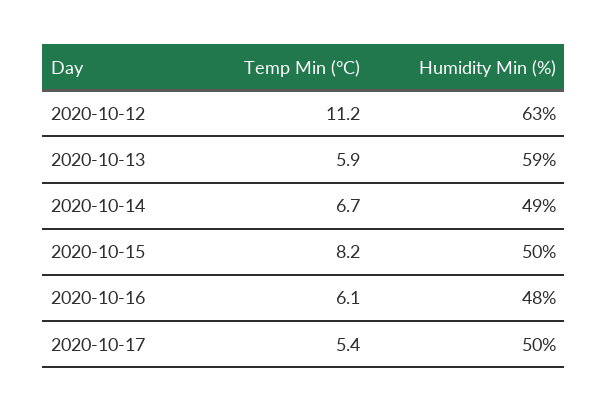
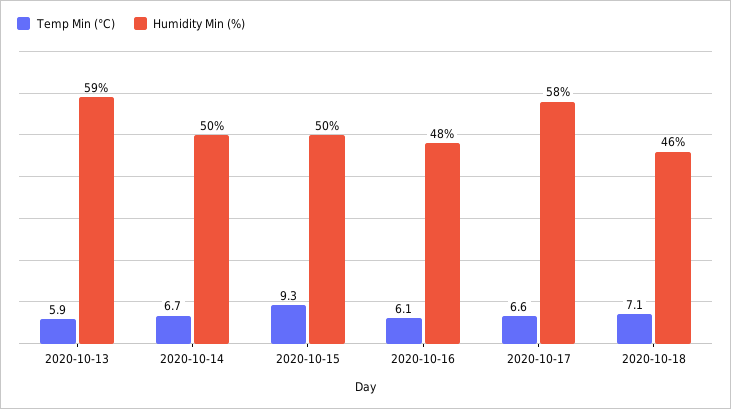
Temp Min (°C), 2020-10-12: 11.2 -> none
Humidity Min (%), 2020-10-12: 63 -> none
Humidity Min (%), 2020-10-14: 49 -> 50
Temp Min (°C), 2020-10-15: 8.2 -> 9.3
Temp Min (°C), 2020-10-17: 5.4 -> 6.6
Humidity Min (%), 2020-10-17: 50 -> 58
Temp Min (°C), 2020-10-18: none -> 7.1
Humidity Min (%), 2020-10-18: none -> 46

